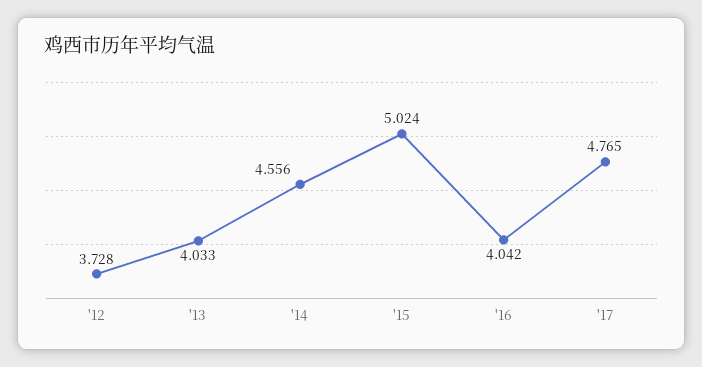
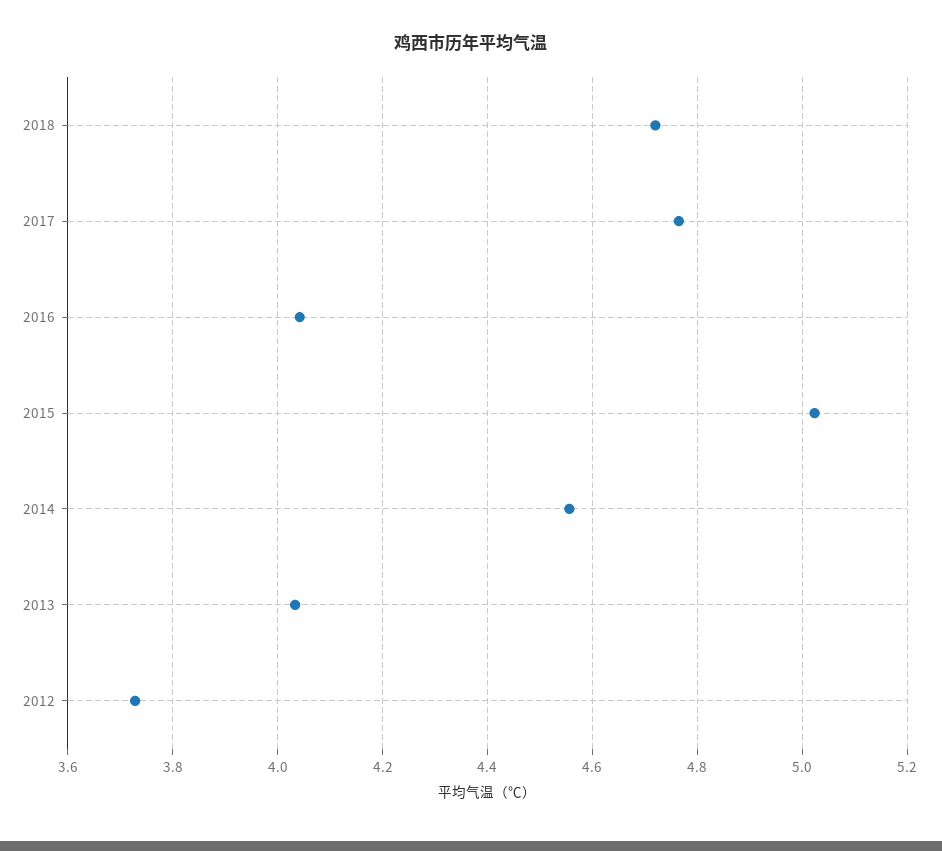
2018: none -> 4.72

